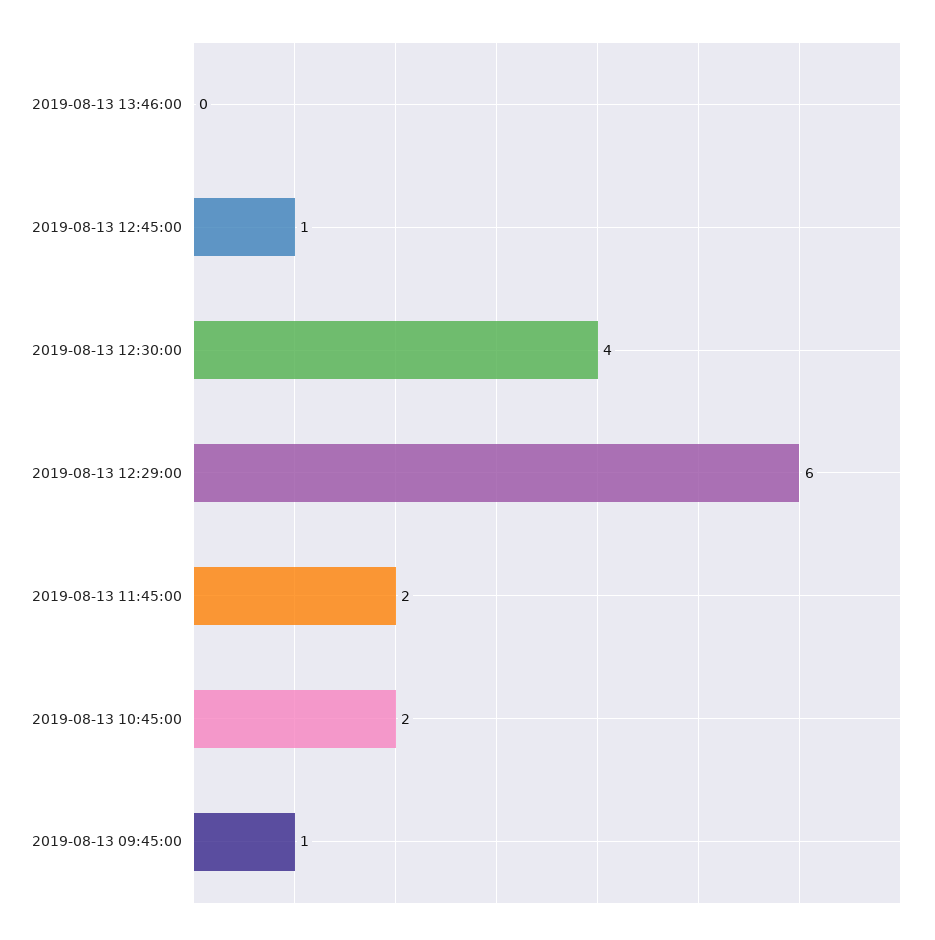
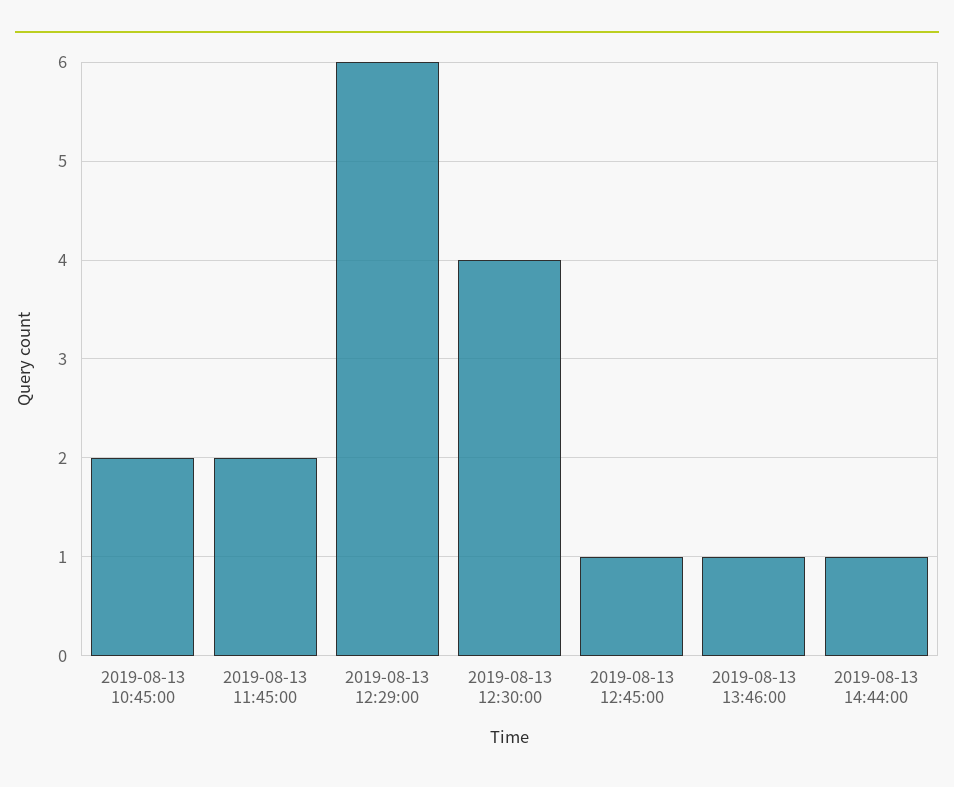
2019-08-13 13:46:00: 0 -> 1
2019-08-13 09:45:00: 1 -> none
2019-08-13 14:44:00: none -> 1

